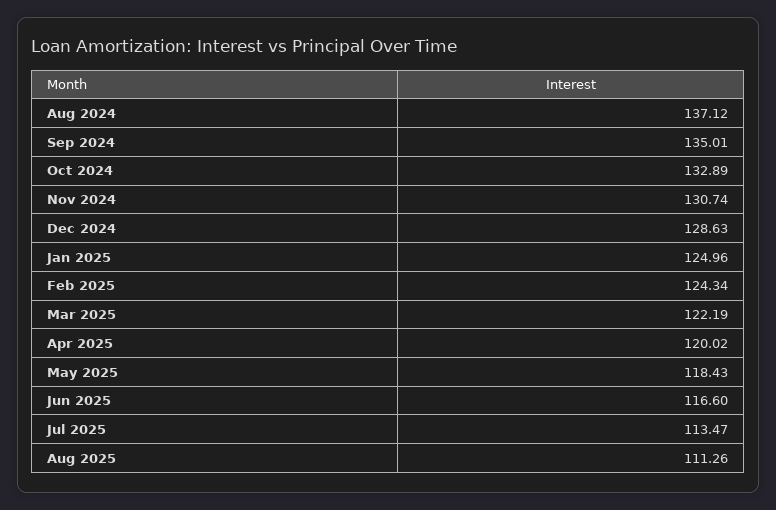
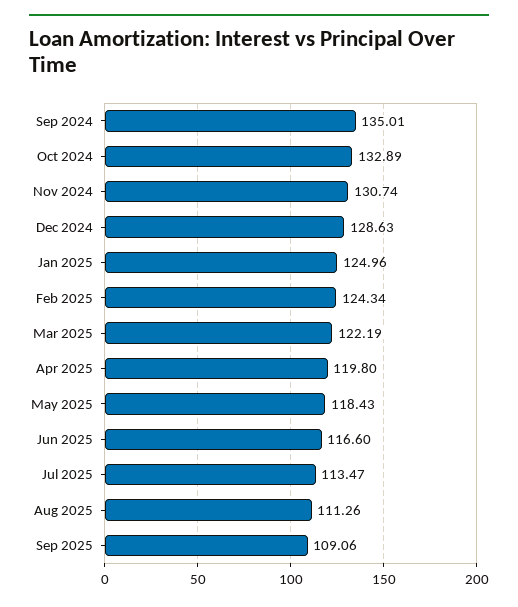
Aug 2024: 137.12 -> none
Apr 2025: 120.02 -> 119.8
Sep 2025: none -> 109.06

